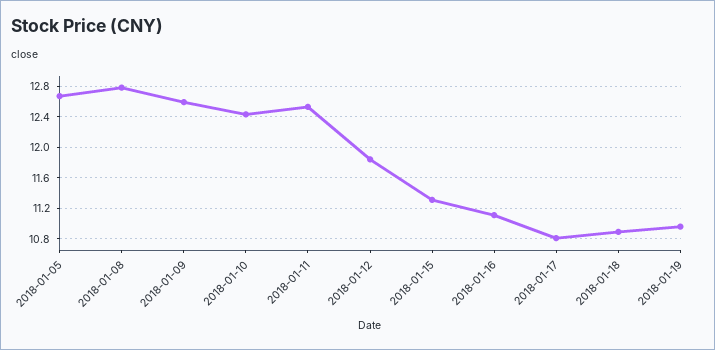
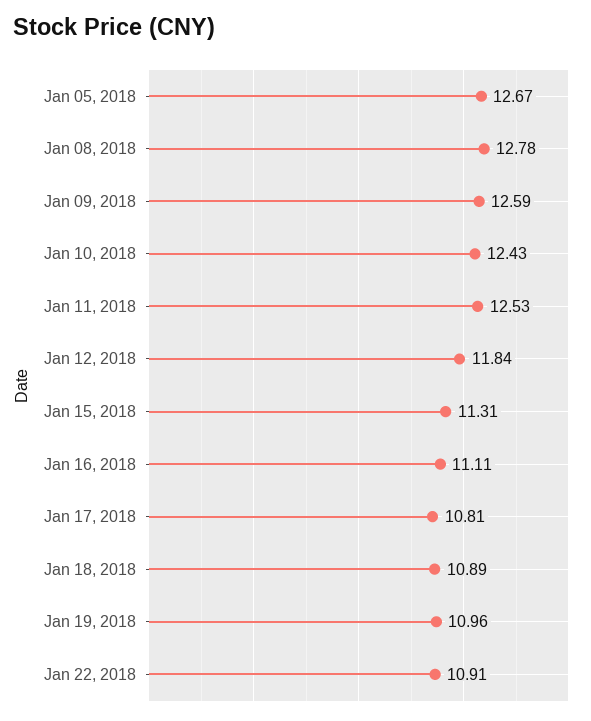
Jan 22, 2018: none -> 10.91

